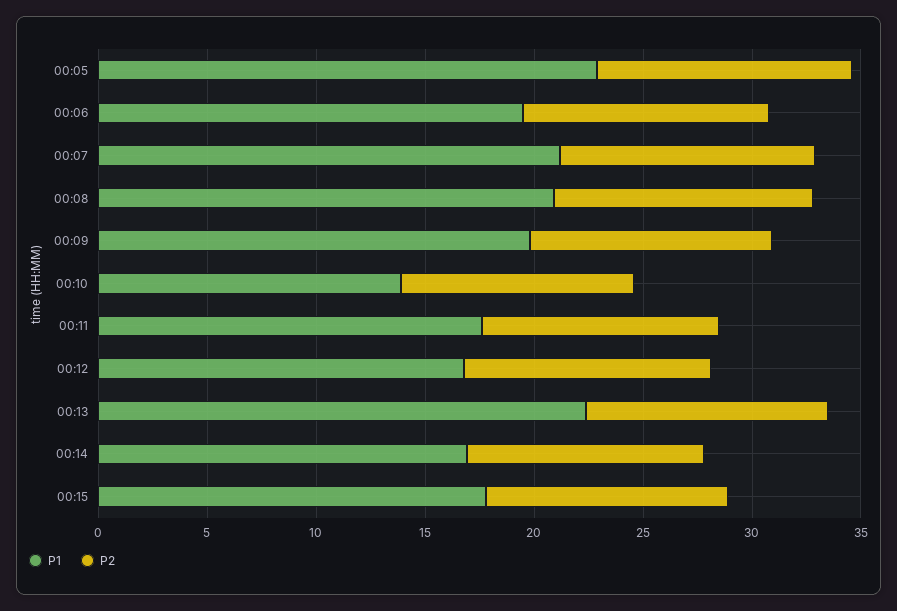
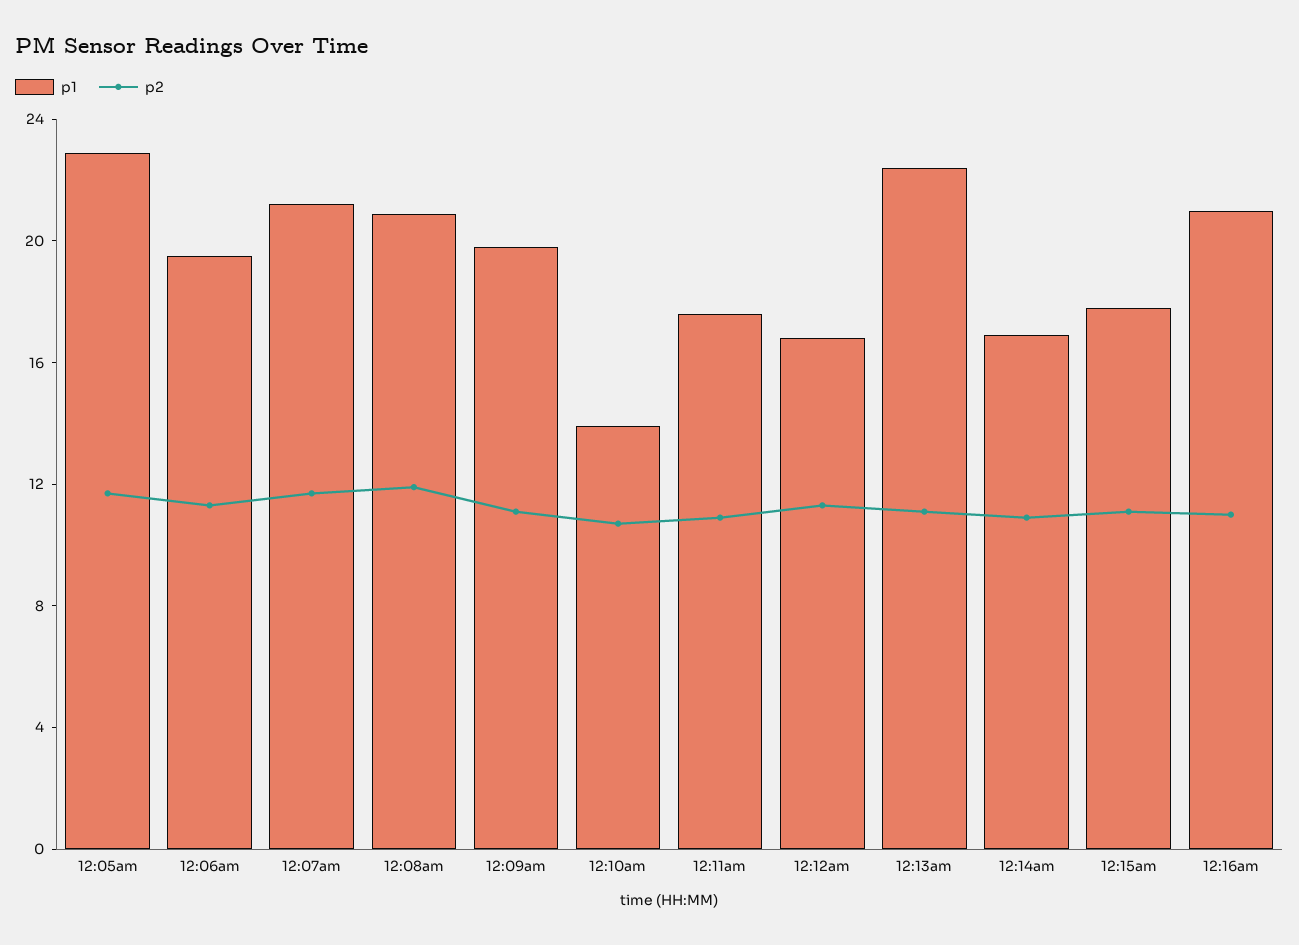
P1, 12:16am: none -> 21
P2, 12:16am: none -> 11

